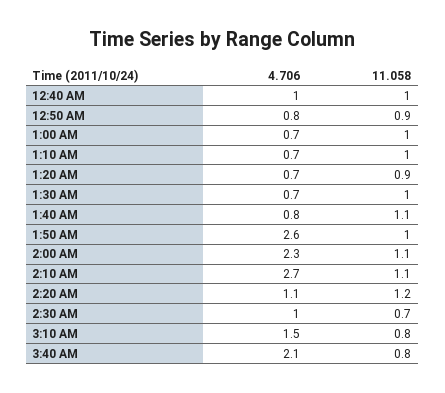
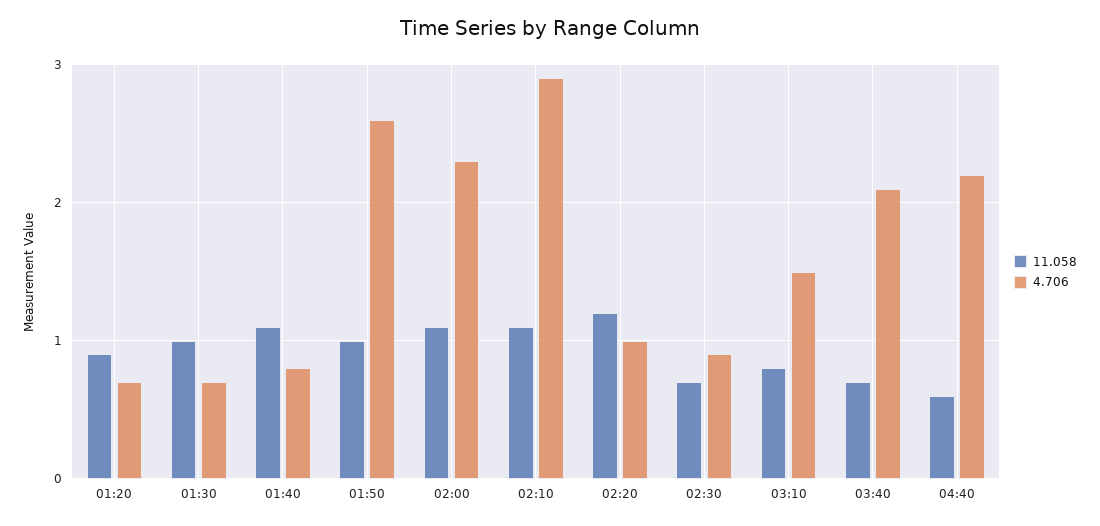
4.706, 12:40 AM: 1 -> none
11.058, 12:40 AM: 1 -> none
4.706, 12:50 AM: 0.8 -> none
11.058, 12:50 AM: 0.9 -> none
4.706, 1:00 AM: 0.7 -> none
11.058, 1:00 AM: 1 -> none
4.706, 1:10 AM: 0.7 -> none
11.058, 1:10 AM: 1 -> none
4.706, 2:10 AM: 2.7 -> 2.9
4.706, 2:20 AM: 1.1 -> 1
4.706, 2:30 AM: 1 -> 0.9
11.058, 3:40 AM: 0.8 -> 0.7
11.058, 04:40: none -> 0.6
4.706, 04:40: none -> 2.2

